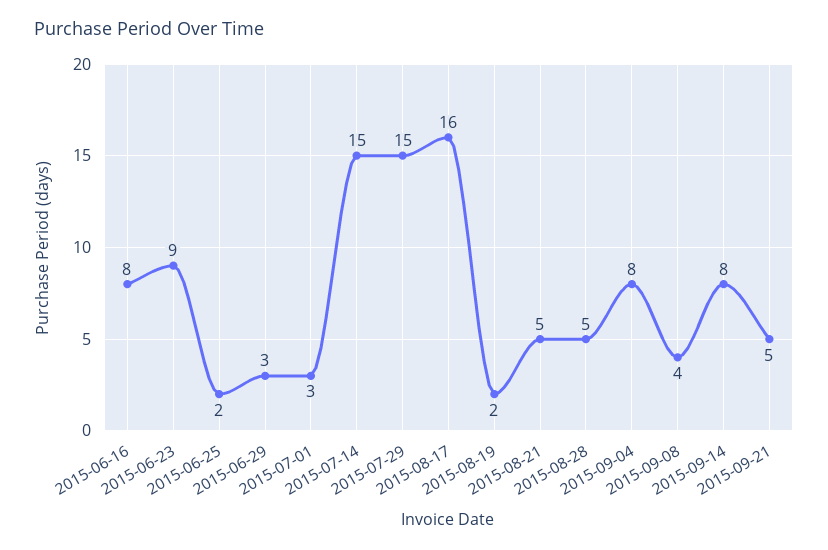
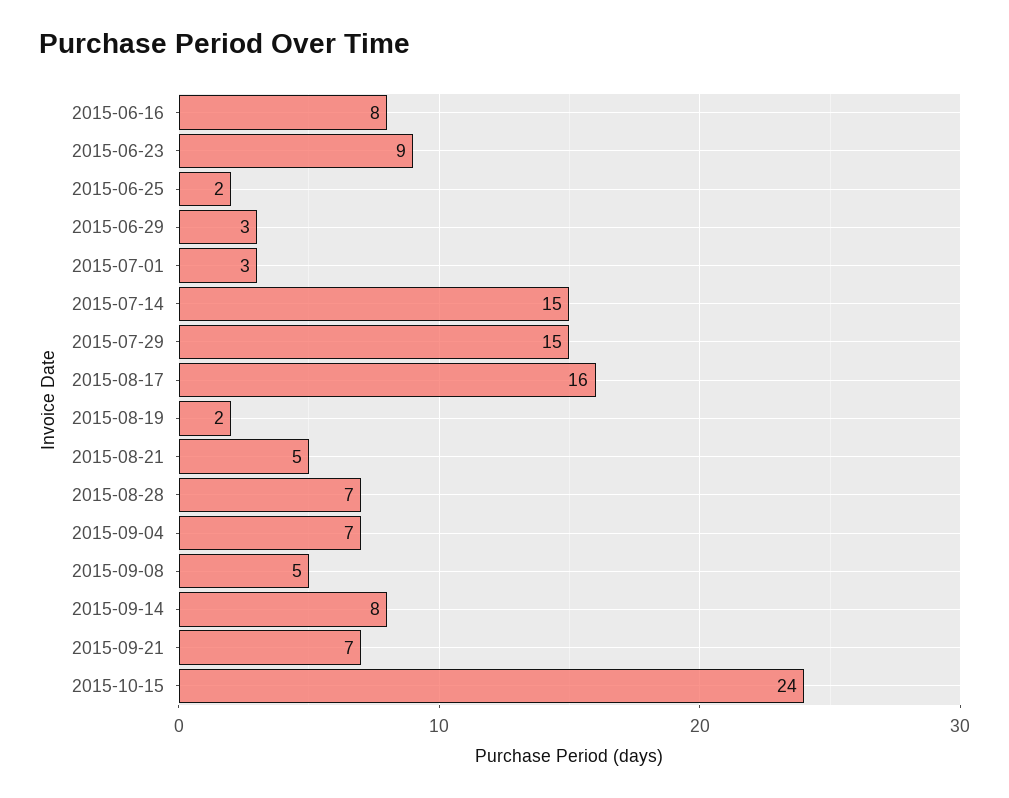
2015-08-28: 5 -> 7
2015-09-04: 8 -> 7
2015-09-08: 4 -> 5
2015-09-21: 5 -> 7
2015-10-15: none -> 24

